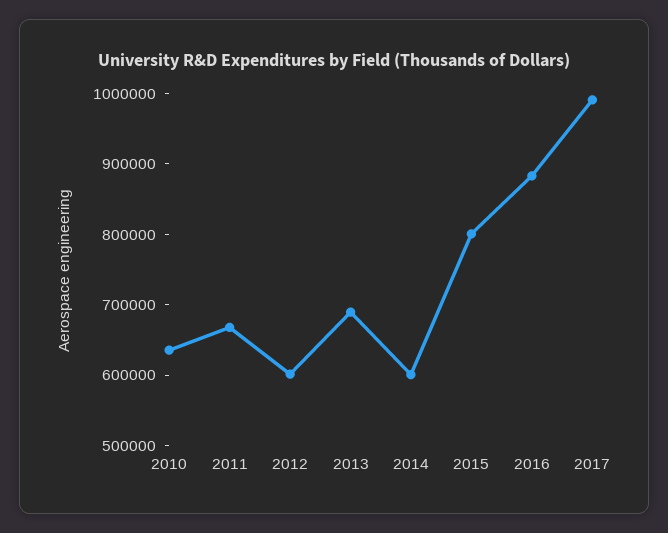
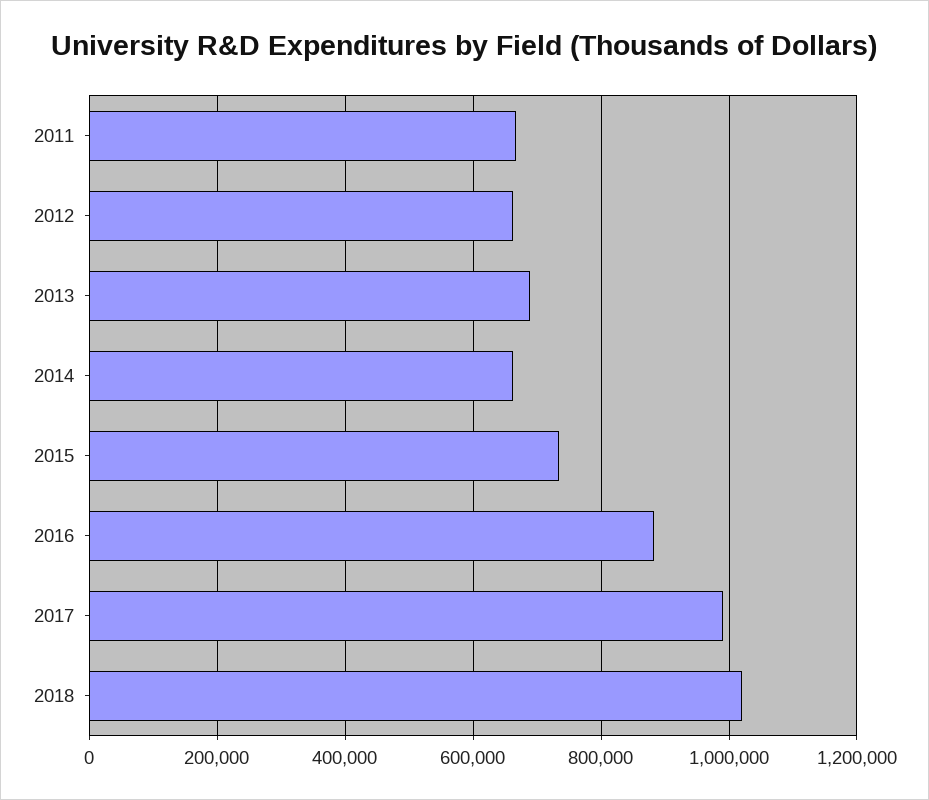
2010: 640000 -> none
2012: 600000 -> 660000
2014: 600000 -> 660000
2015: 800000 -> 740000
2018: none -> 1020000

